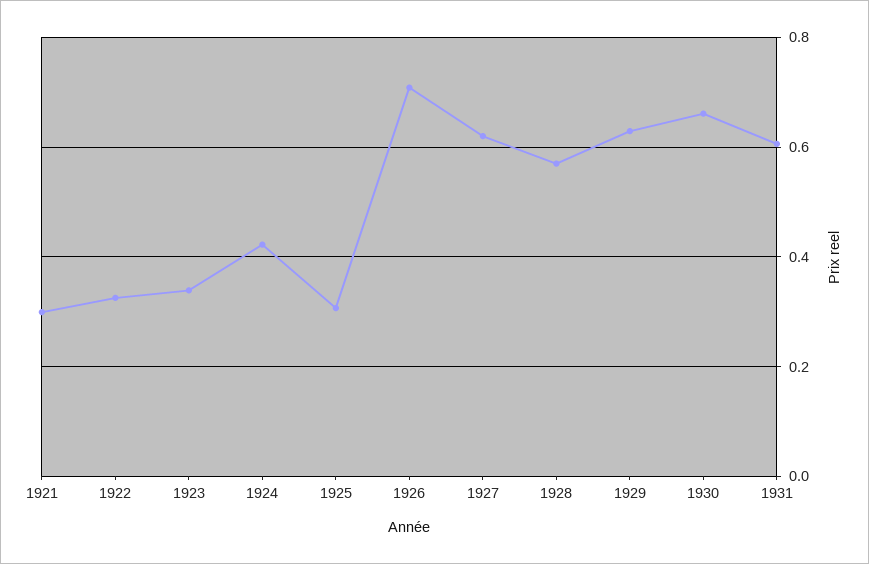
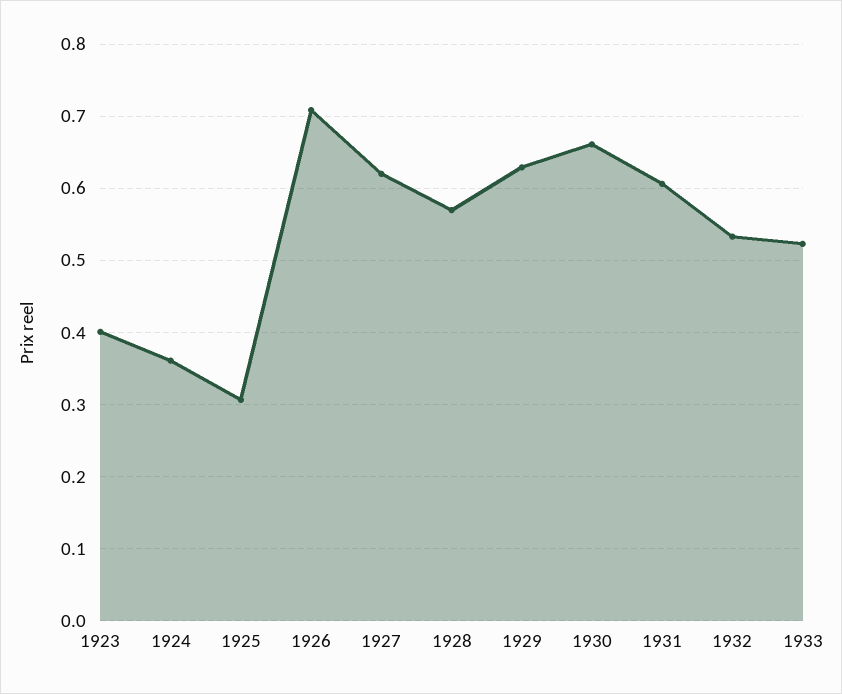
1921: 0.3 -> none
1922: 0.32 -> none
1923: 0.34 -> 0.4
1924: 0.42 -> 0.36
1932: none -> 0.53
1933: none -> 0.52

